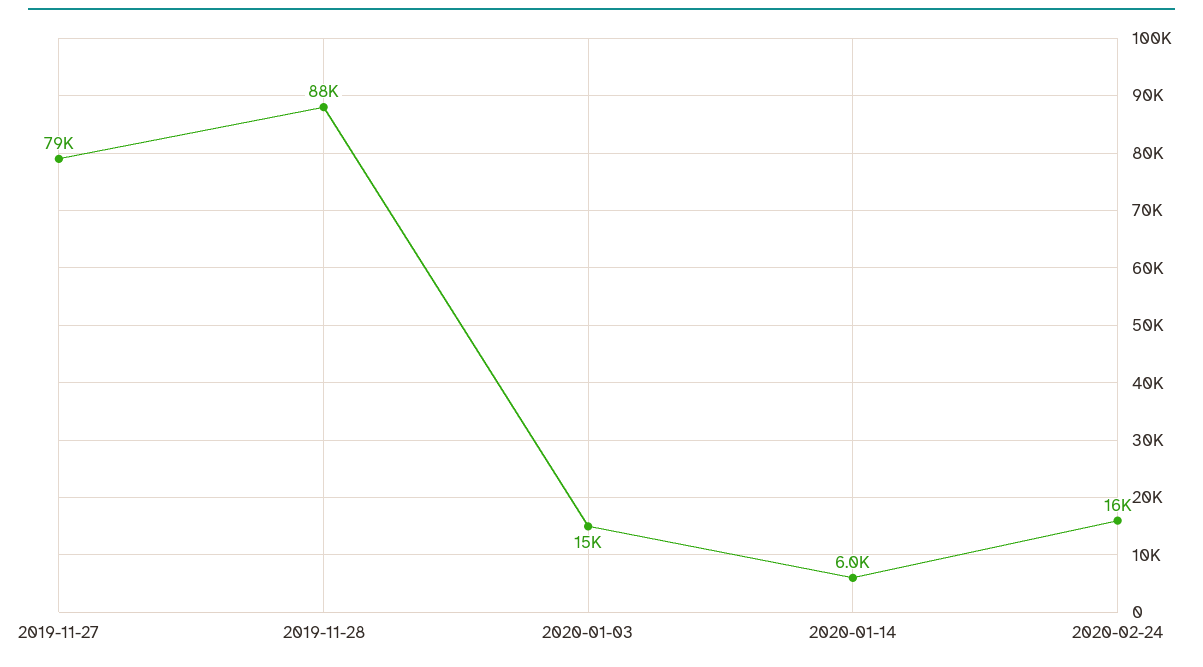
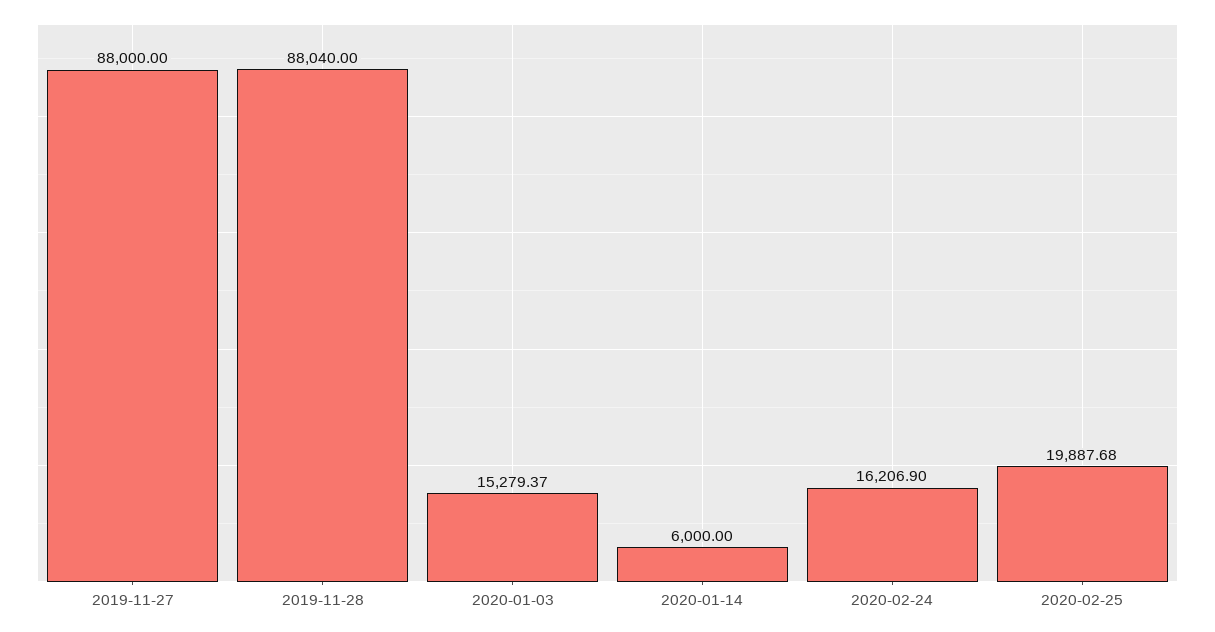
2019-11-27: 79000 -> 88000
2020-02-25: none -> 19887.68

